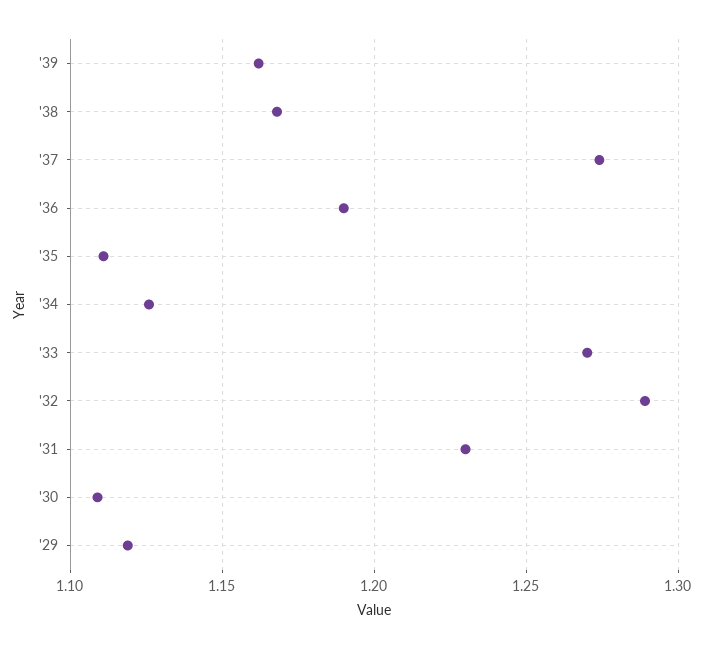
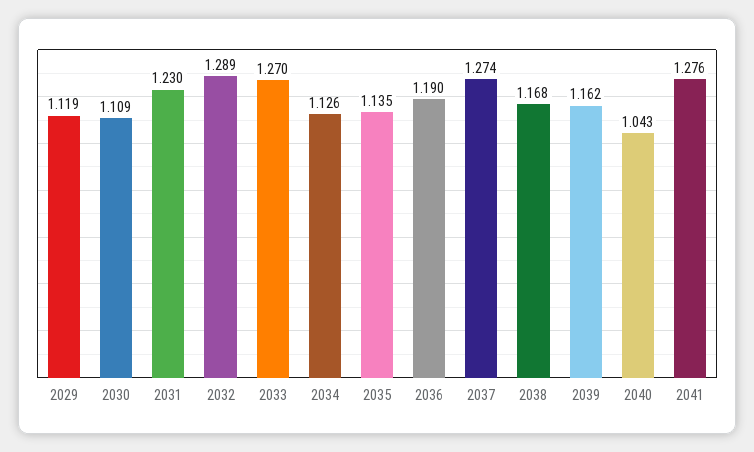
'35: 1.11 -> 1.135
2040: none -> 1.043
2041: none -> 1.276

